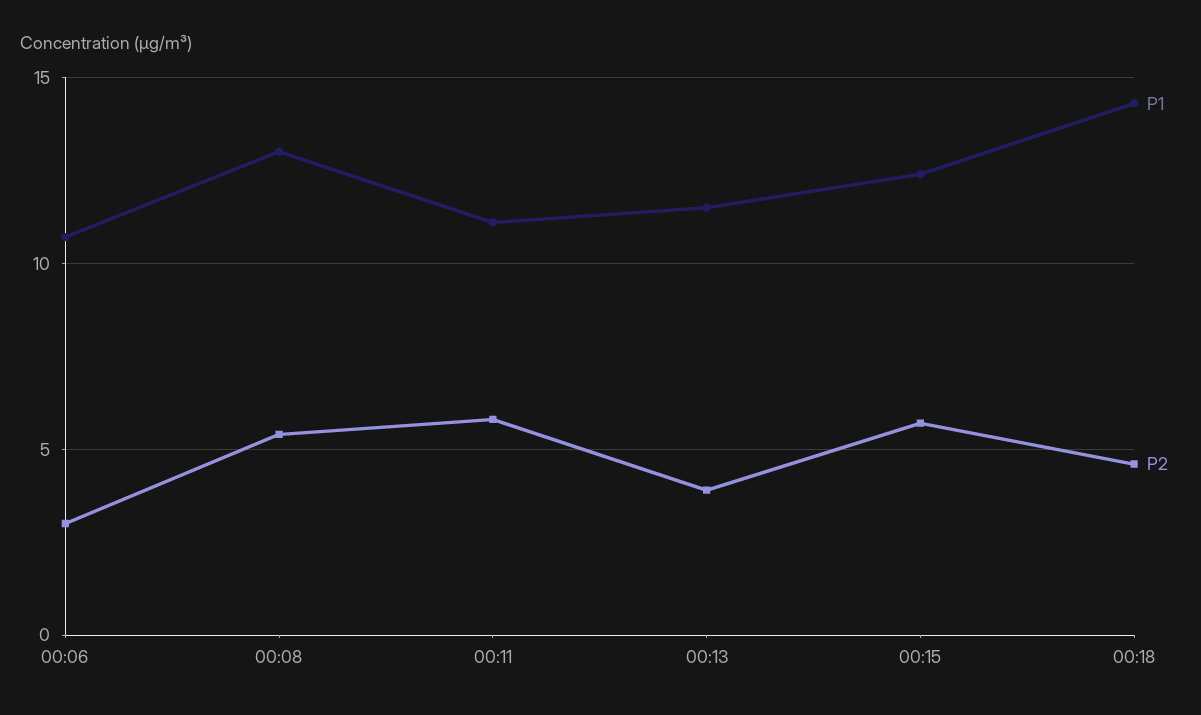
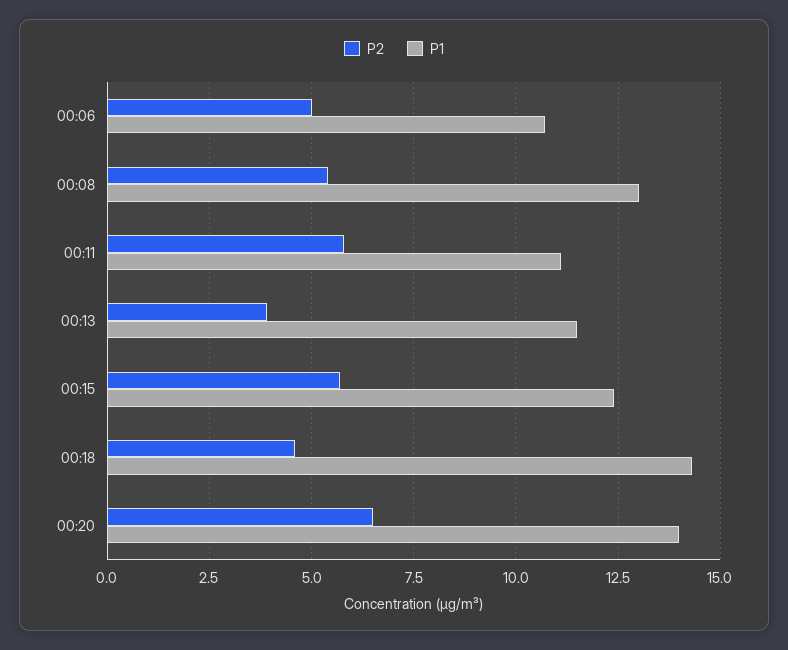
P2, 00:06: 3 -> 5
P2, 00:20: none -> 6.5
P1, 00:20: none -> 14

